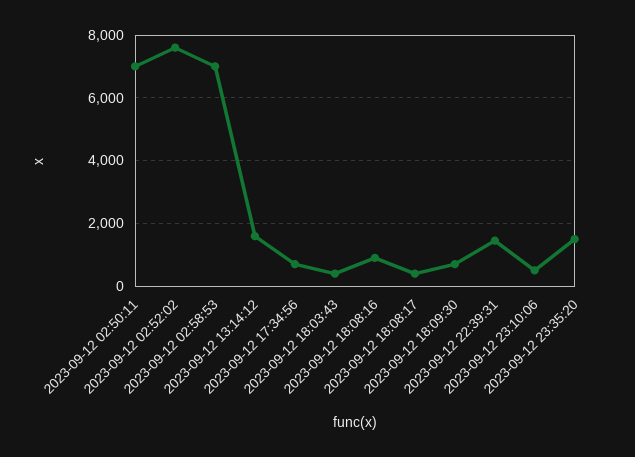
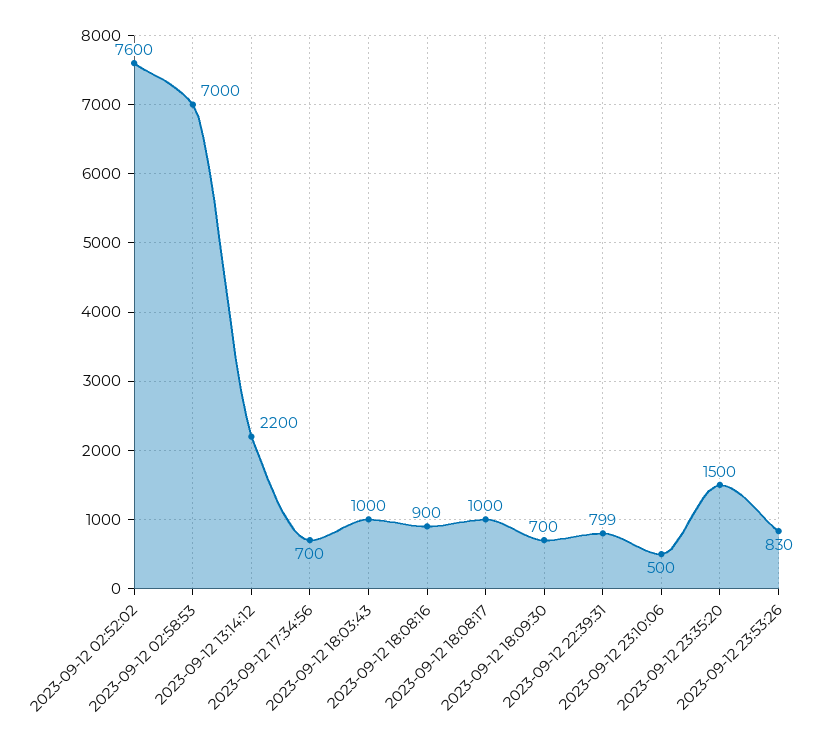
2023-09-12 02:50:11: 7000 -> none
2023-09-12 13:14:12: 1600 -> 2200
2023-09-12 18:03:43: 400 -> 1000
2023-09-12 18:08:17: 400 -> 1000
2023-09-12 22:39:31: 1400 -> 799
2023-09-12 23:53:26: none -> 830

